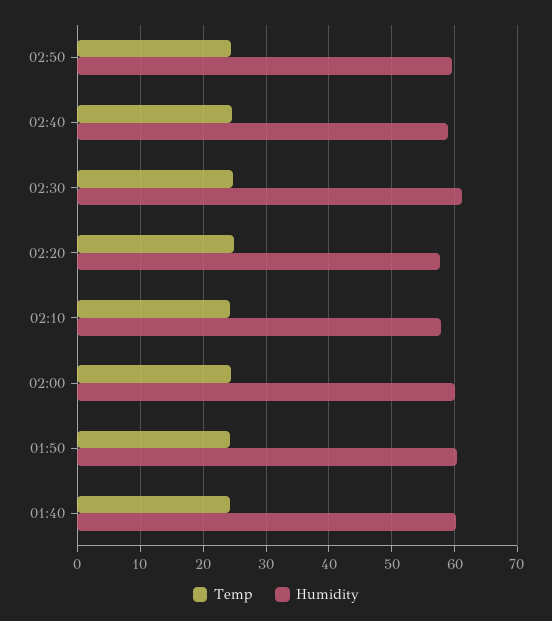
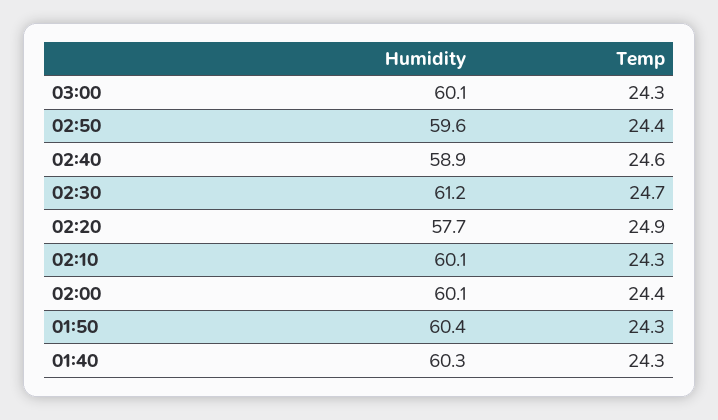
Humidity, 02:10: 58 -> 60.1
Humidity, 03:00: none -> 60.1
Temp, 03:00: none -> 24.3

